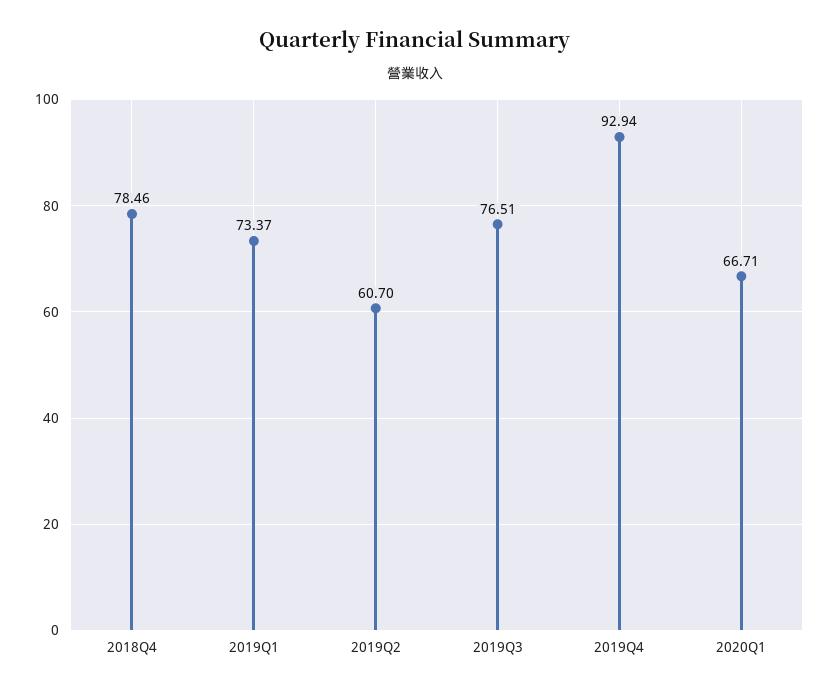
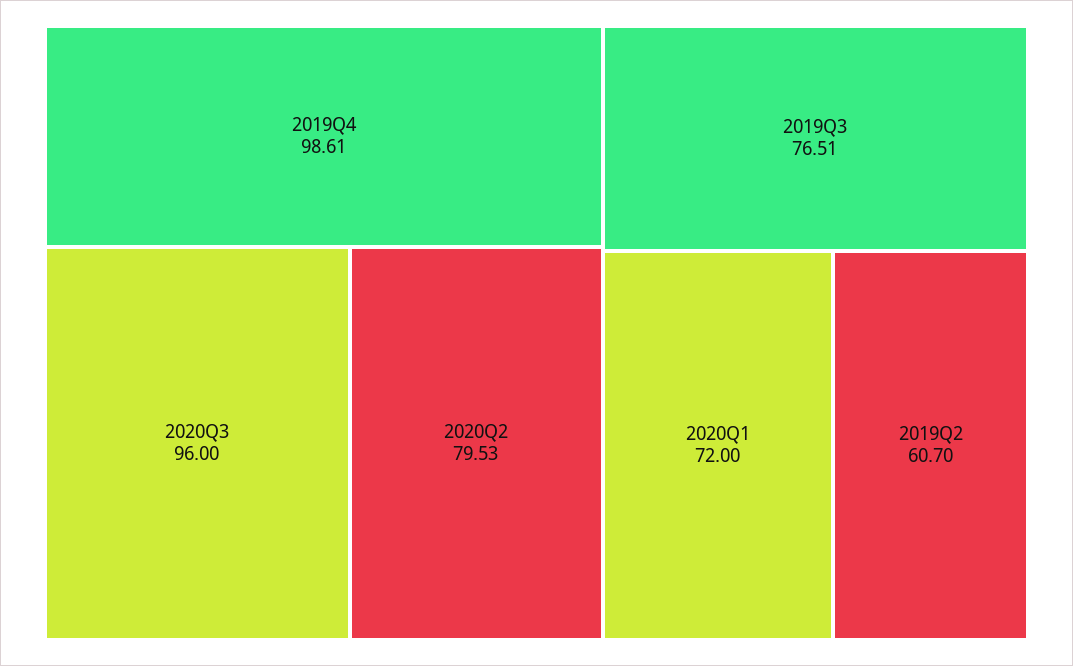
2018Q4: 78.46 -> none
2019Q1: 73.37 -> none
2019Q4: 92.94 -> 98.61
2020Q1: 66.71 -> 72
2020Q3: none -> 96
2020Q2: none -> 79.53

